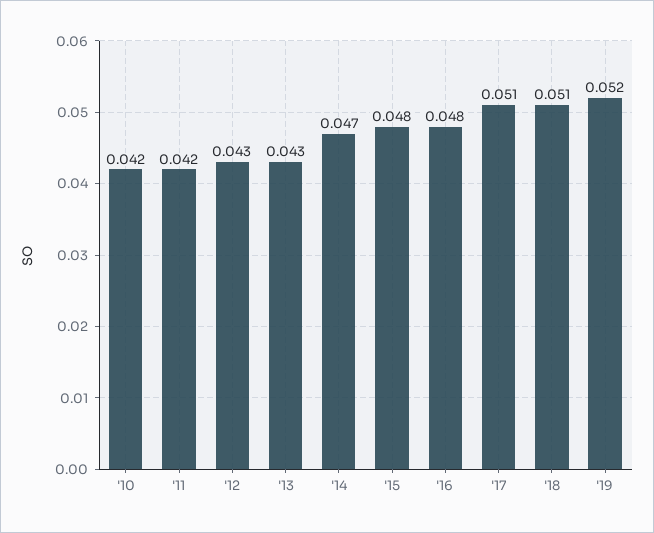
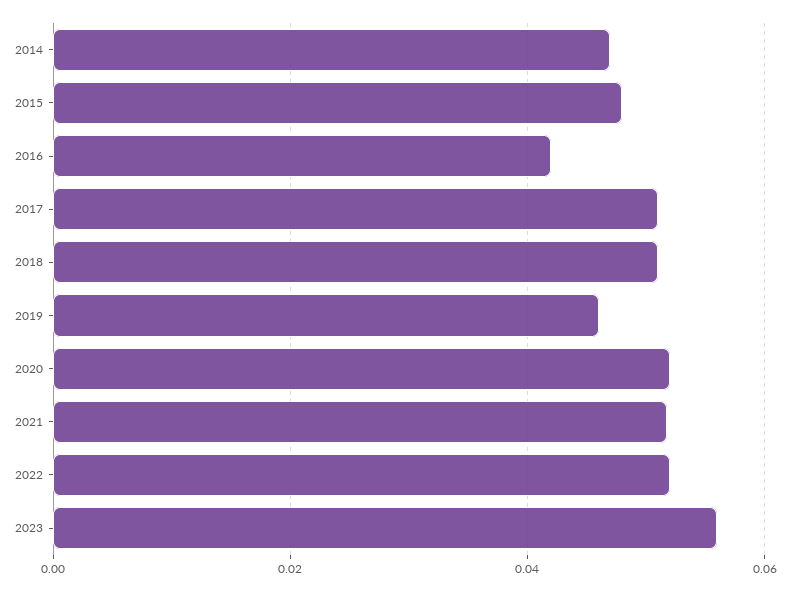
'10: 0.042 -> none
'11: 0.042 -> none
'12: 0.043 -> none
'13: 0.043 -> none
'16: 0.048 -> 0.042
'19: 0.052 -> 0.046
2020: none -> 0.052
2021: none -> 0.052
2022: none -> 0.052
2023: none -> 0.056

